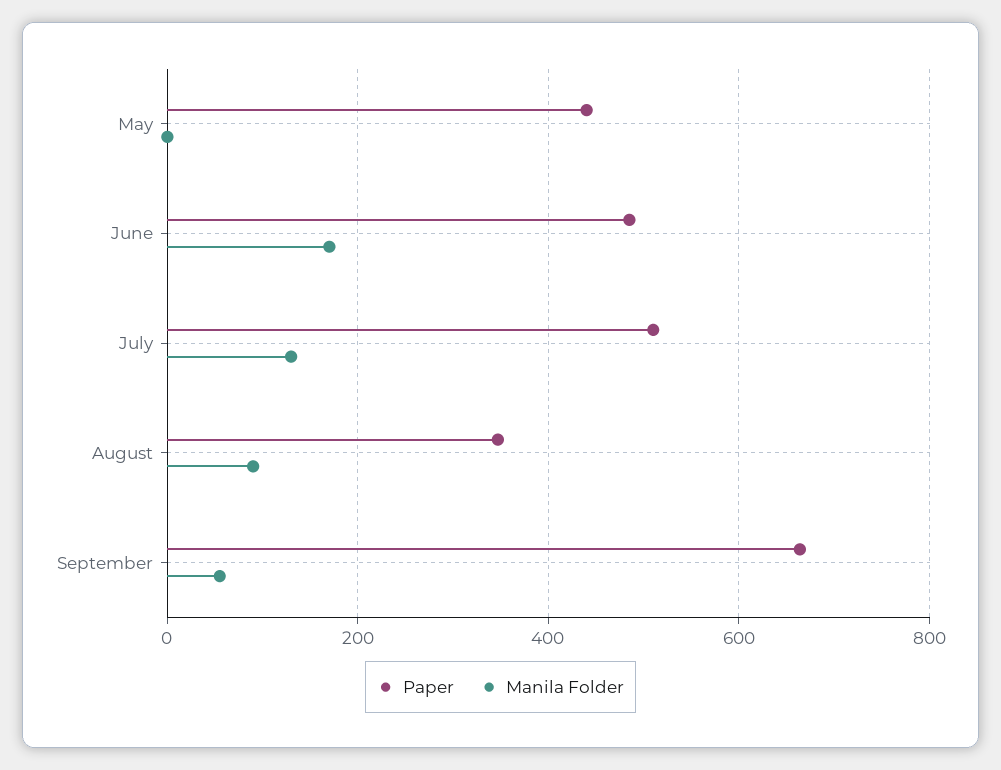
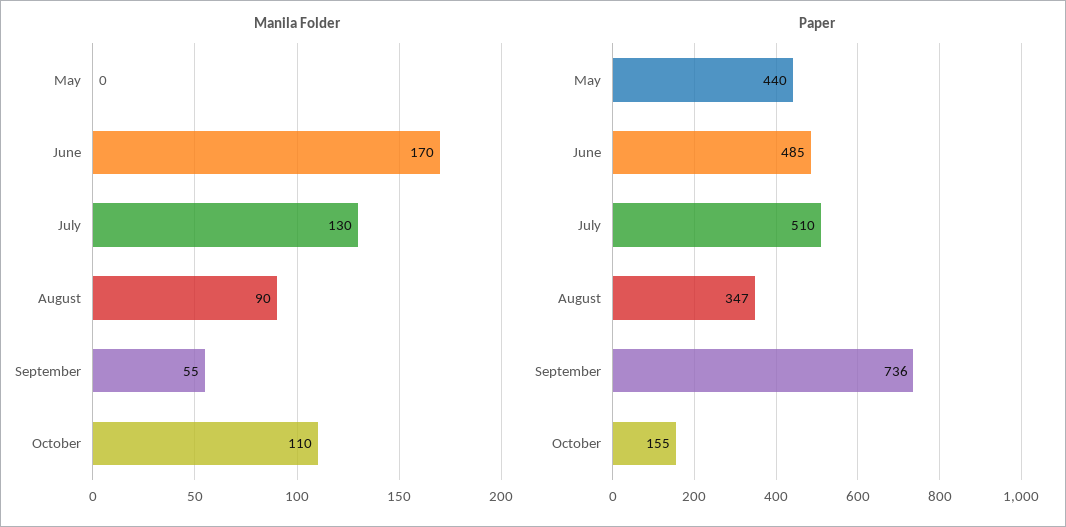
Paper, September: 660 -> 736
Manila Folder, October: none -> 110
Paper, October: none -> 155

